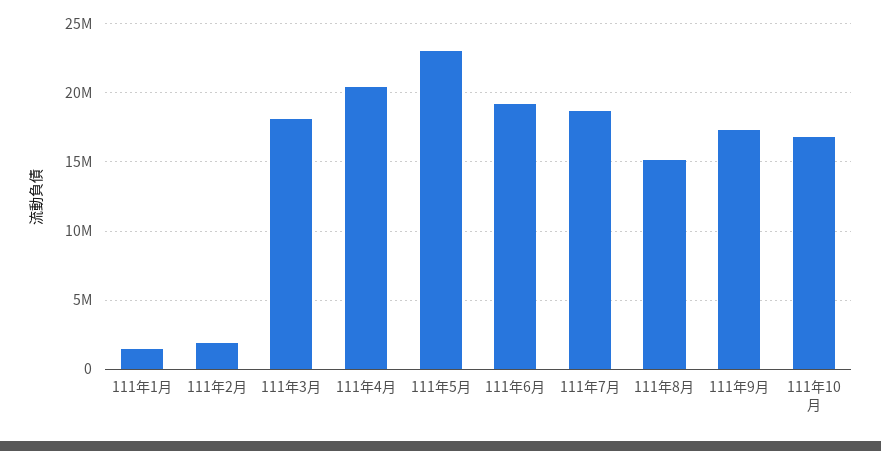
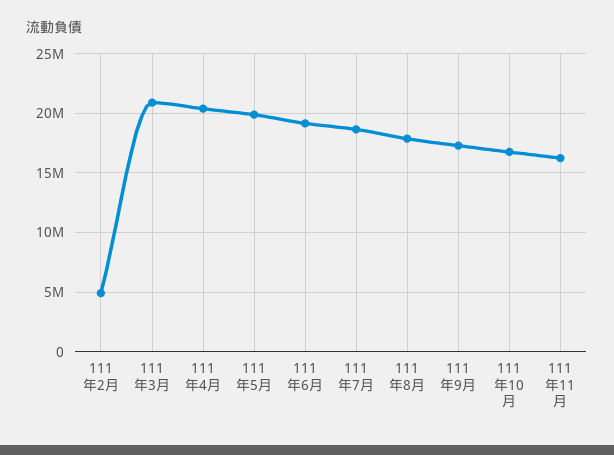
111年1月: 1500000 -> none
111年2月: 2000000 -> 5000000
111年3月: 18000000 -> 21000000
111年5月: 23000000 -> 20000000
111年8月: 15000000 -> 18000000
111年11月: none -> 16000000

